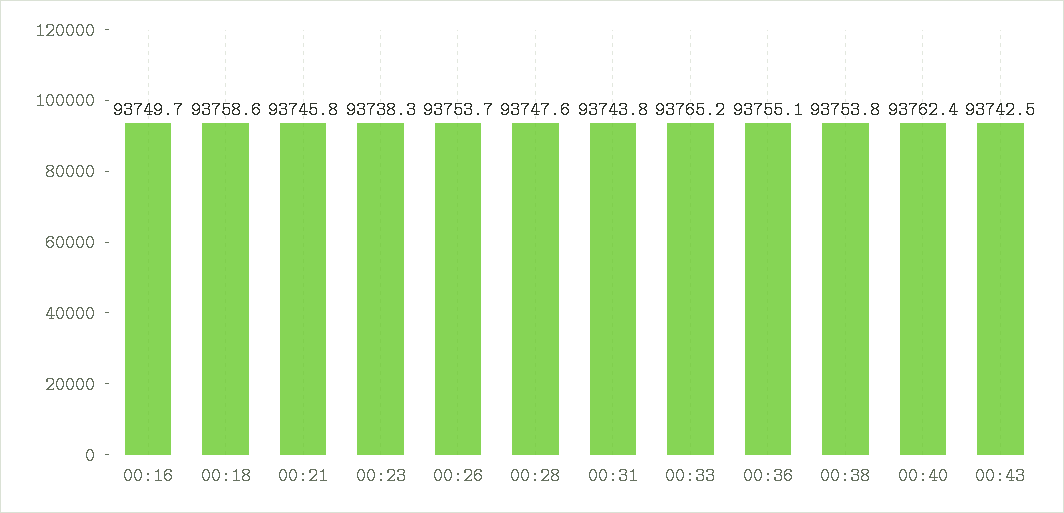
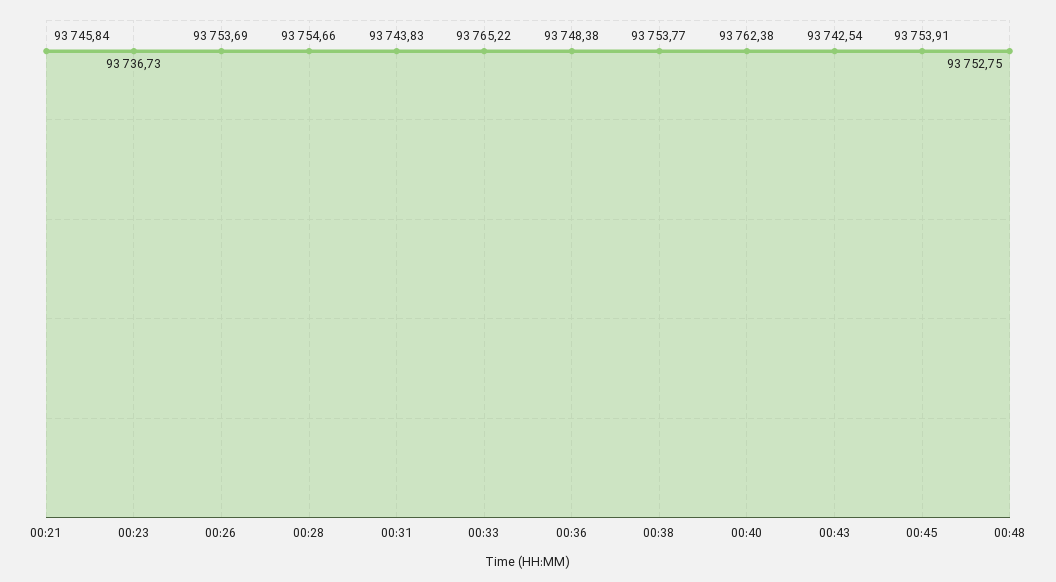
00:16: 93749.7 -> none
00:18: 93758.6 -> none
00:23: 93738.3 -> 93736.73
00:28: 93747.6 -> 93754.66
00:36: 93755.1 -> 93748.38
00:45: none -> 93753.91
00:48: none -> 93752.75

